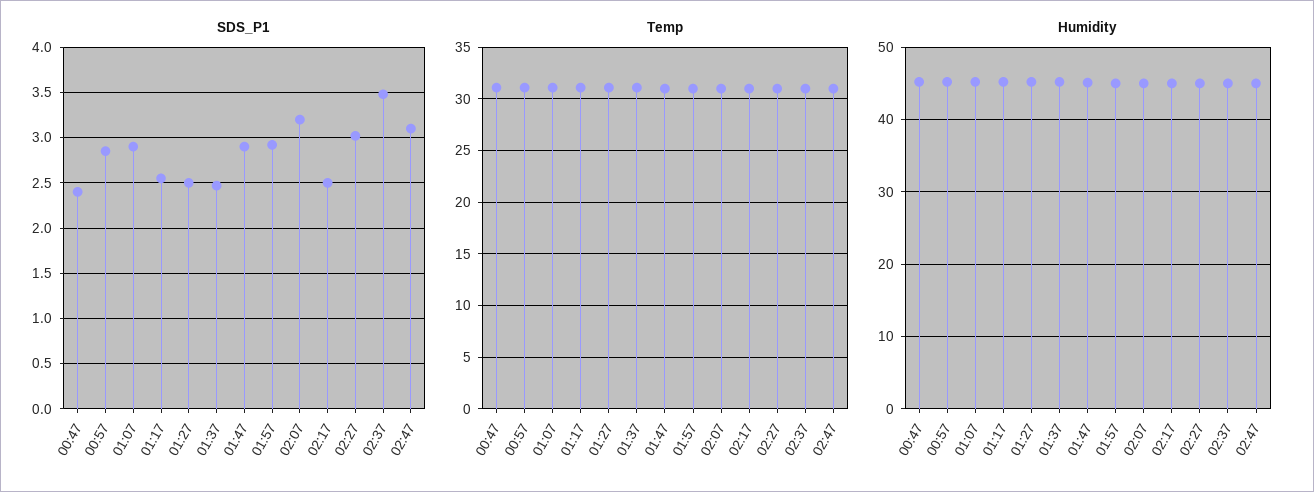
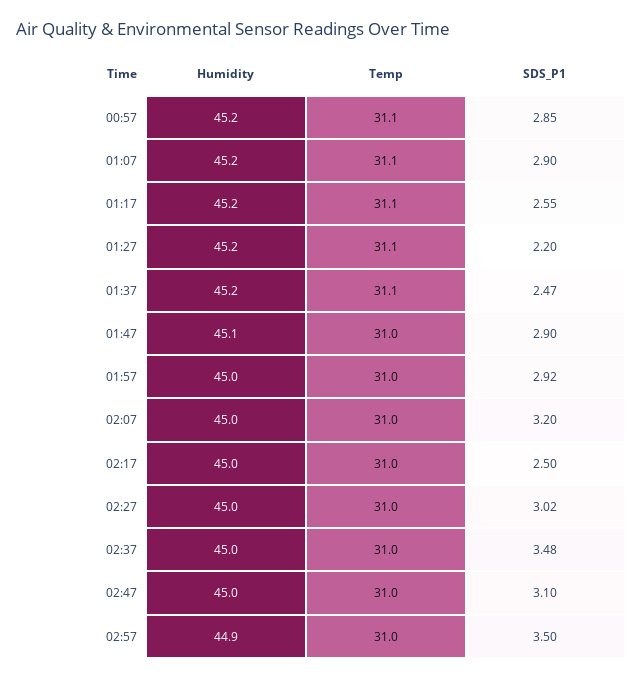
SDS_P1, 00:47: 2.4 -> none
SDS_P1, 01:27: 2.5 -> 2.2
Temp, 00:47: 31 -> none
Humidity, 00:47: 45 -> none
Humidity, 02:57: none -> 44.9
Temp, 02:57: none -> 31
SDS_P1, 02:57: none -> 3.5

